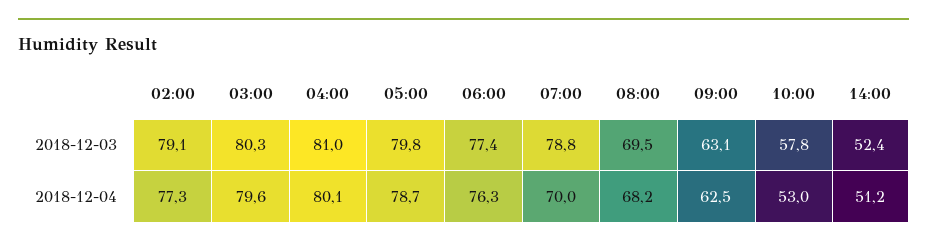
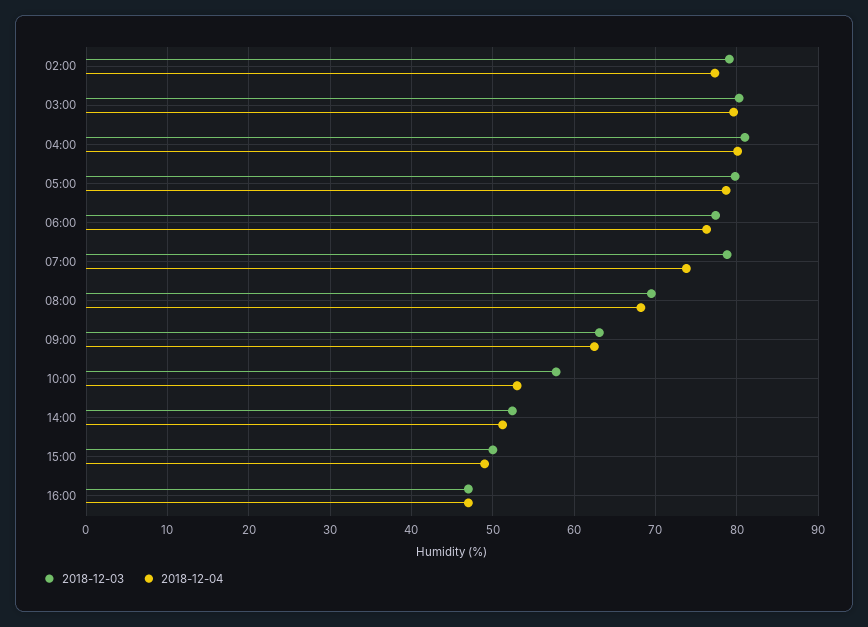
2018-12-04, 07:00: 70 -> 74
2018-12-03, 15:00: none -> 50
2018-12-04, 15:00: none -> 49
2018-12-03, 16:00: none -> 47
2018-12-04, 16:00: none -> 47

